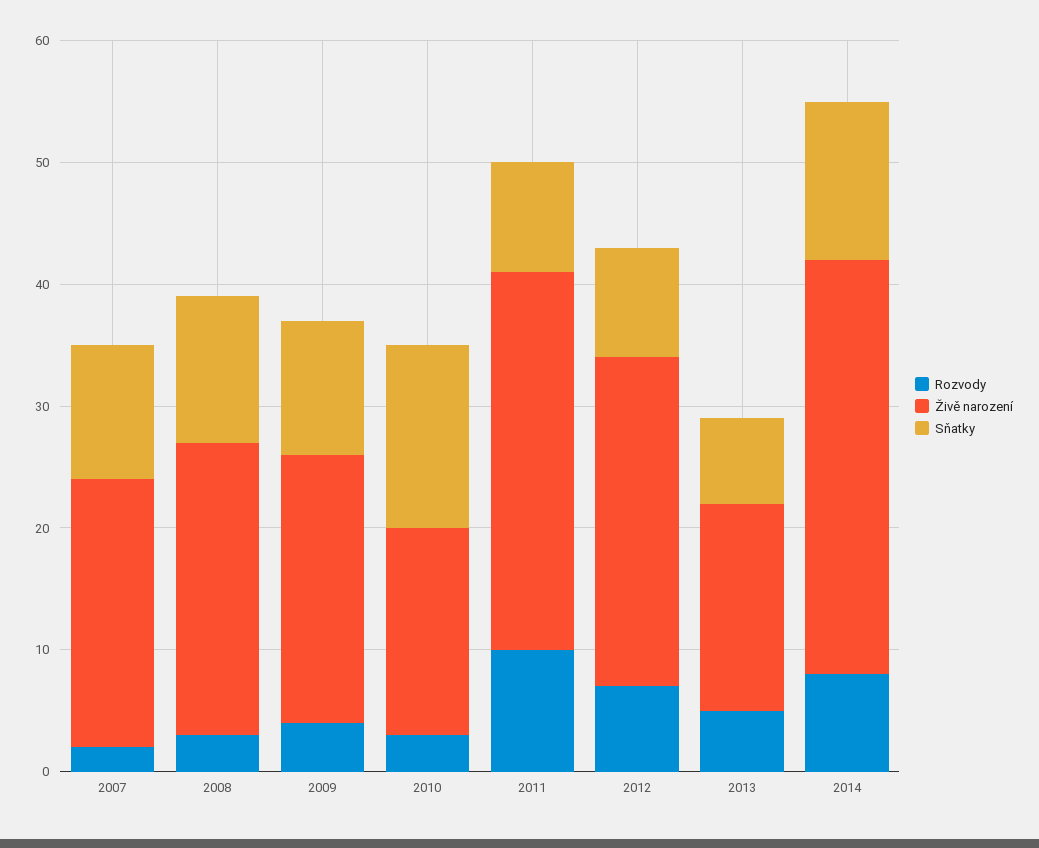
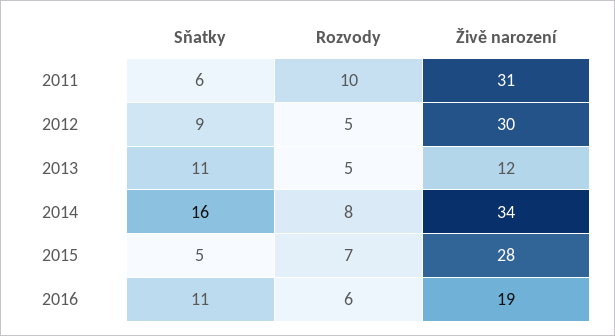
Rozvody, 2007: 2 -> none
Živě narození, 2007: 22 -> none
Sňatky, 2007: 11 -> none
Rozvody, 2008: 3 -> none
Živě narození, 2008: 24 -> none
Sňatky, 2008: 12 -> none
Rozvody, 2009: 4 -> none
Živě narození, 2009: 22 -> none
Sňatky, 2009: 11 -> none
Rozvody, 2010: 3 -> none
Živě narození, 2010: 17 -> none
Sňatky, 2010: 15 -> none
Sňatky, 2011: 9 -> 6
Rozvody, 2012: 7 -> 5
Živě narození, 2012: 27 -> 30
Živě narození, 2013: 17 -> 12
Sňatky, 2013: 7 -> 11
Sňatky, 2014: 13 -> 16
Sňatky, 2015: none -> 5
Rozvody, 2015: none -> 7
Živě narození, 2015: none -> 28
Sňatky, 2016: none -> 11
Rozvody, 2016: none -> 6
Živě narození, 2016: none -> 19

